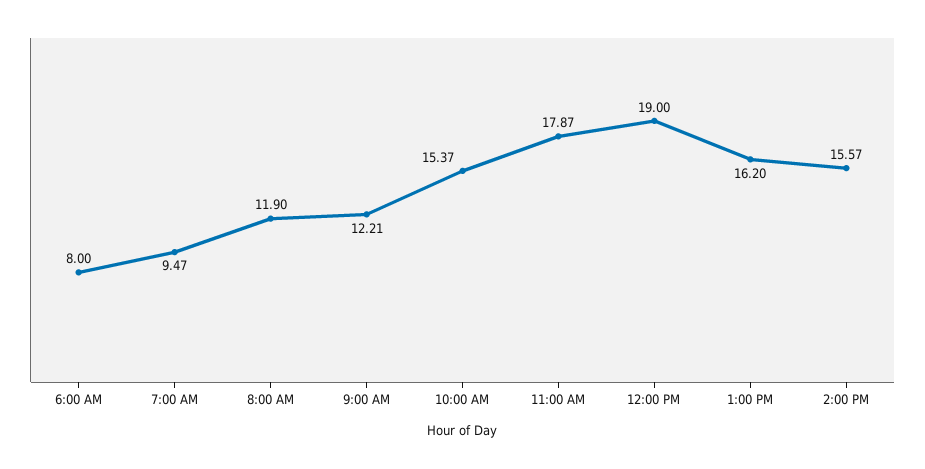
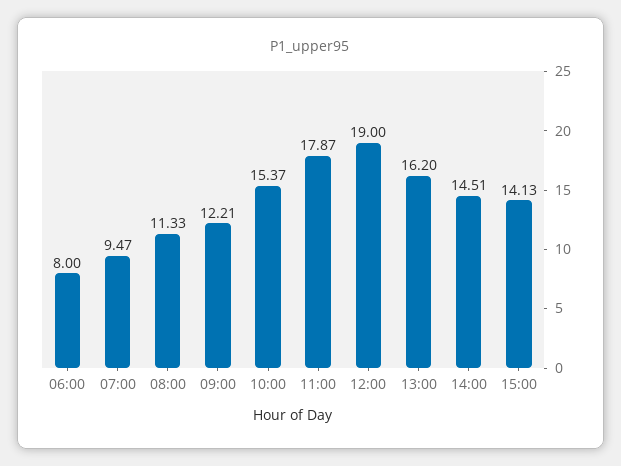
8:00 AM: 11.9 -> 11.33
2:00 PM: 15.57 -> 14.51
15:00: none -> 14.13

